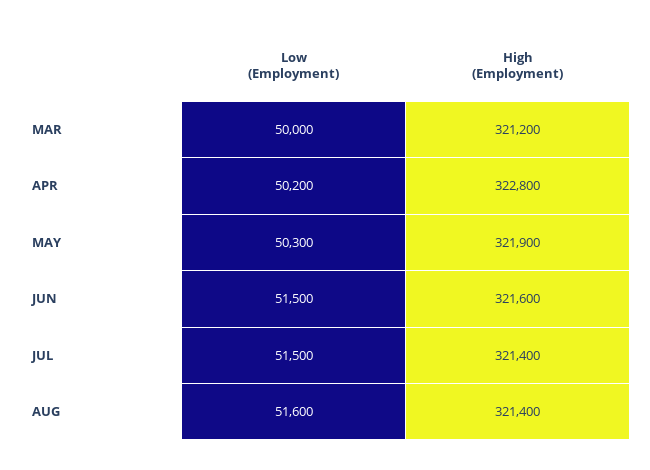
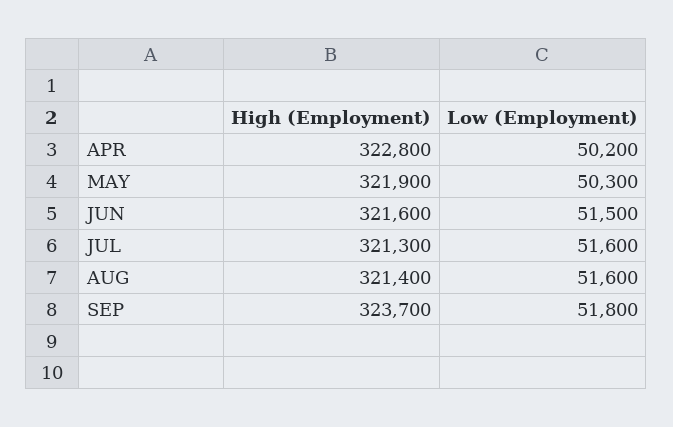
Low (Employment), MAR: 50000 -> none
High (Employment), MAR: 321200 -> none
Low (Employment), JUL: 51500 -> 51600
High (Employment), JUL: 321400 -> 321300
High (Employment), SEP: none -> 323700
Low (Employment), SEP: none -> 51800

